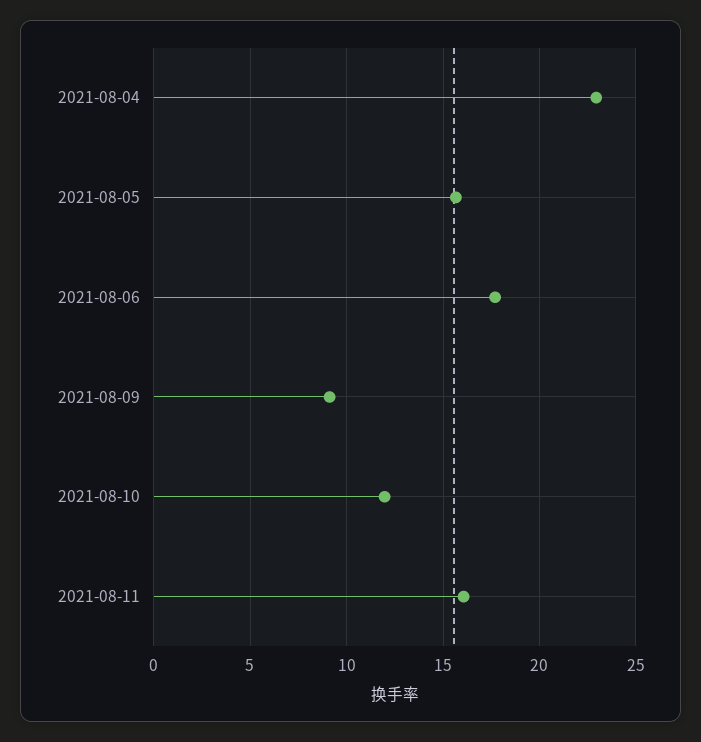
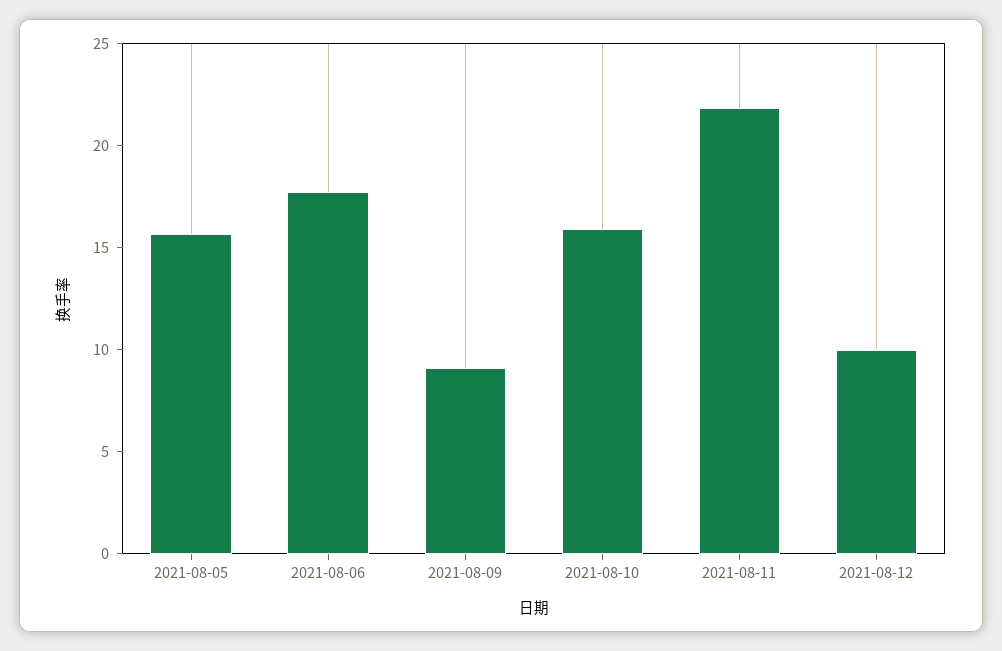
2021-08-04: 23 -> none
2021-08-10: 12 -> 16
2021-08-11: 16 -> 22
2021-08-12: none -> 10

